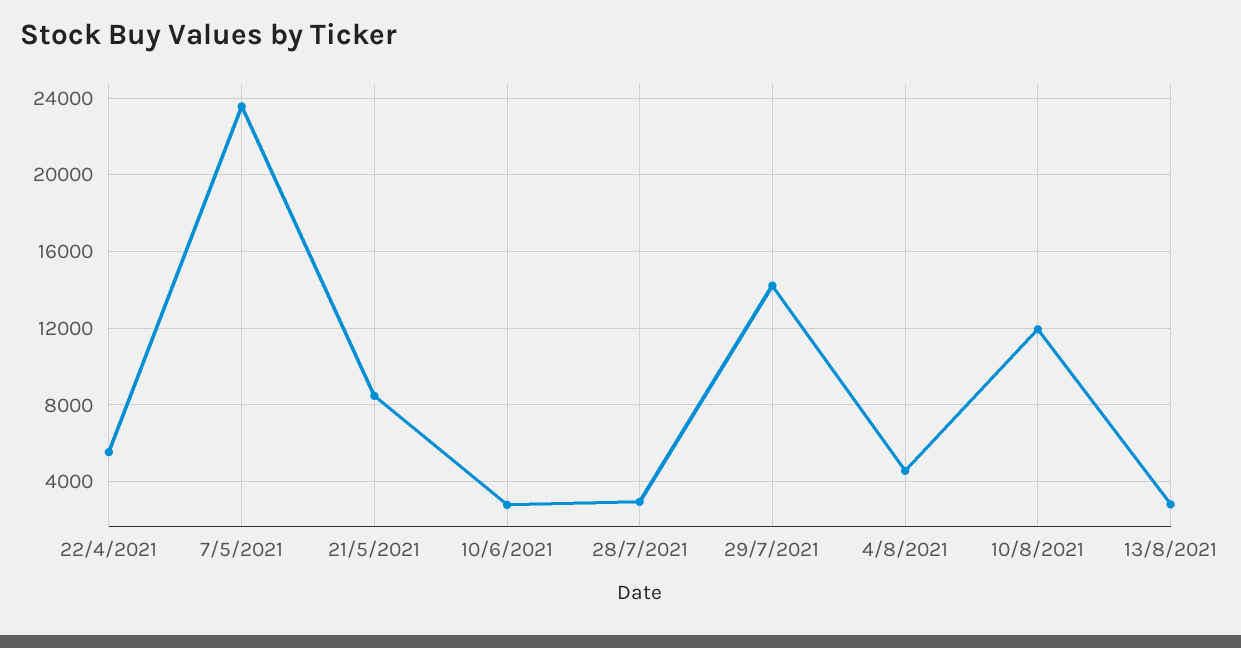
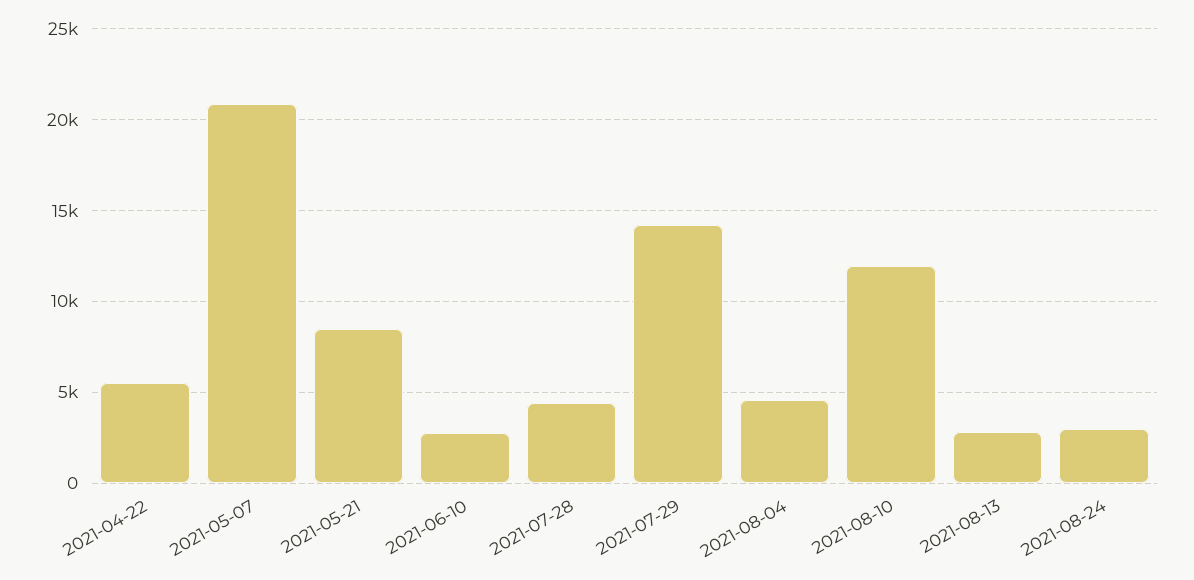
7/5/2021: 23500 -> 21000
28/7/2021: 3000 -> 4500
2021-08-24: none -> 3000

